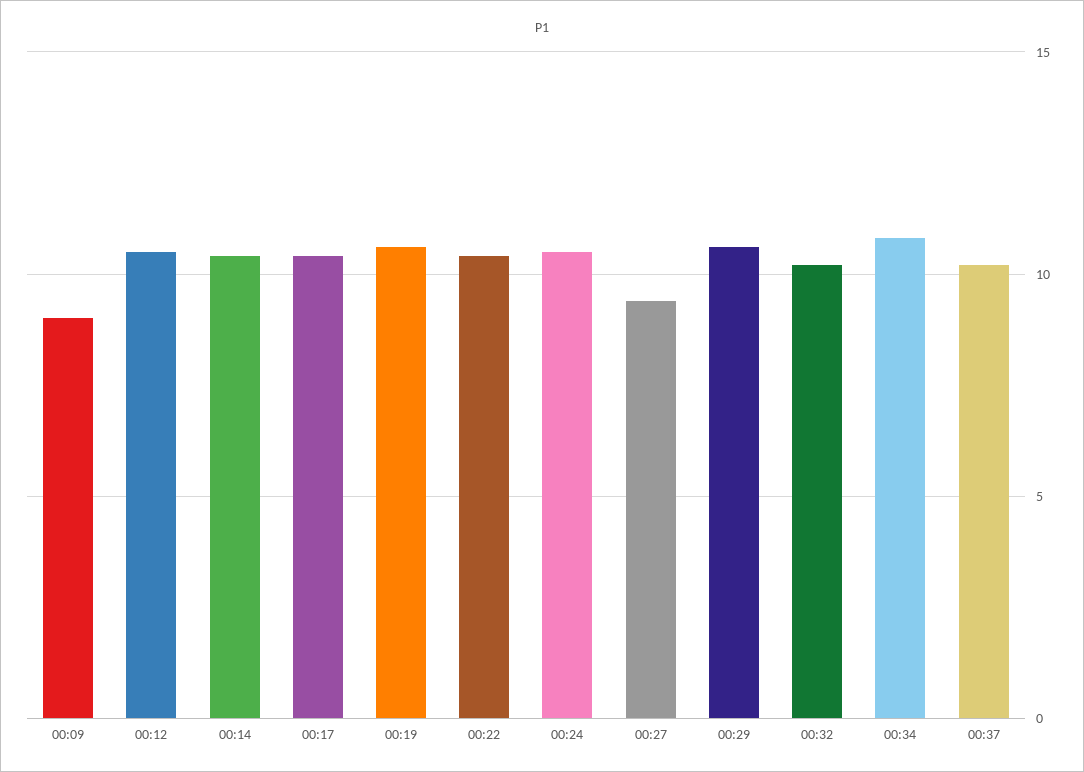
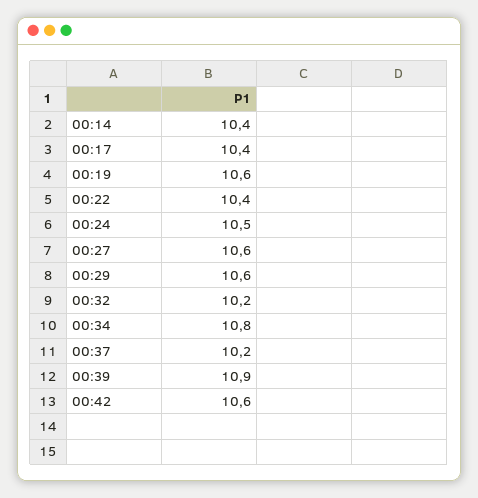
00:09: 9 -> none
00:12: 10.5 -> none
00:27: 9.5 -> 10.6
00:39: none -> 10.9
00:42: none -> 10.6

